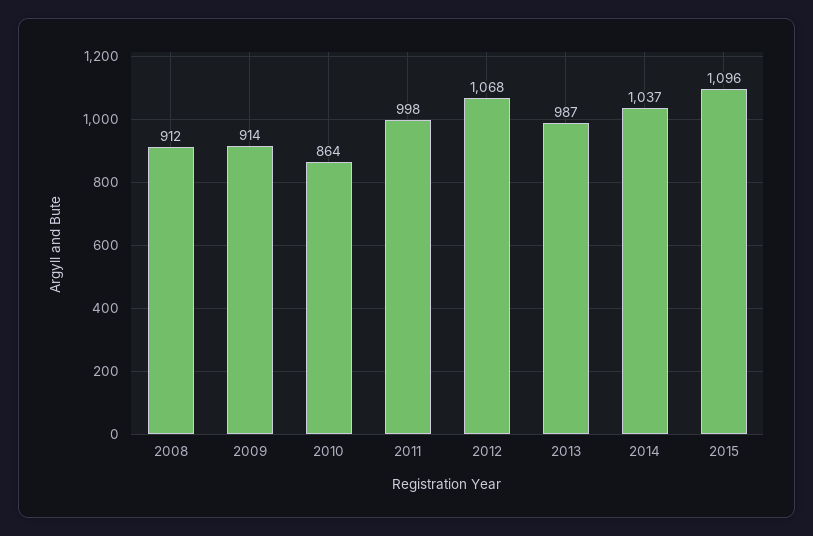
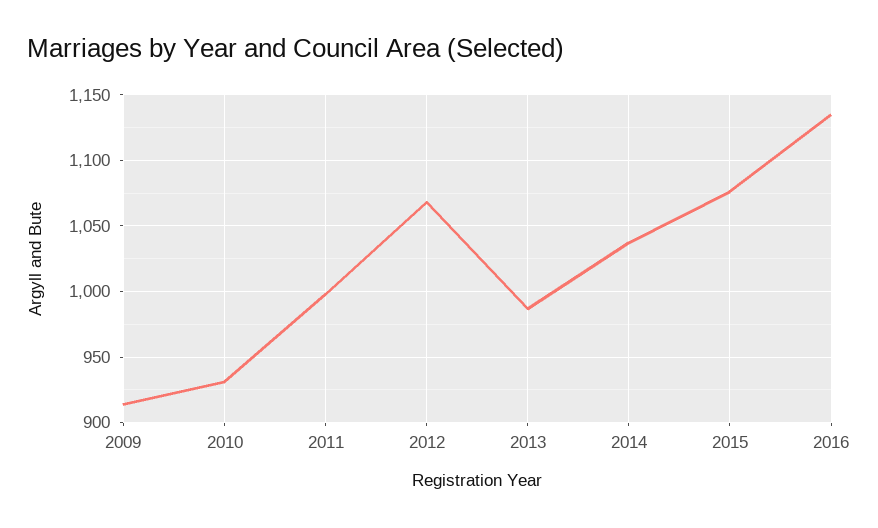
2008: 912 -> none
2010: 864 -> 930
2015: 1096 -> 1075
2016: none -> 1135

